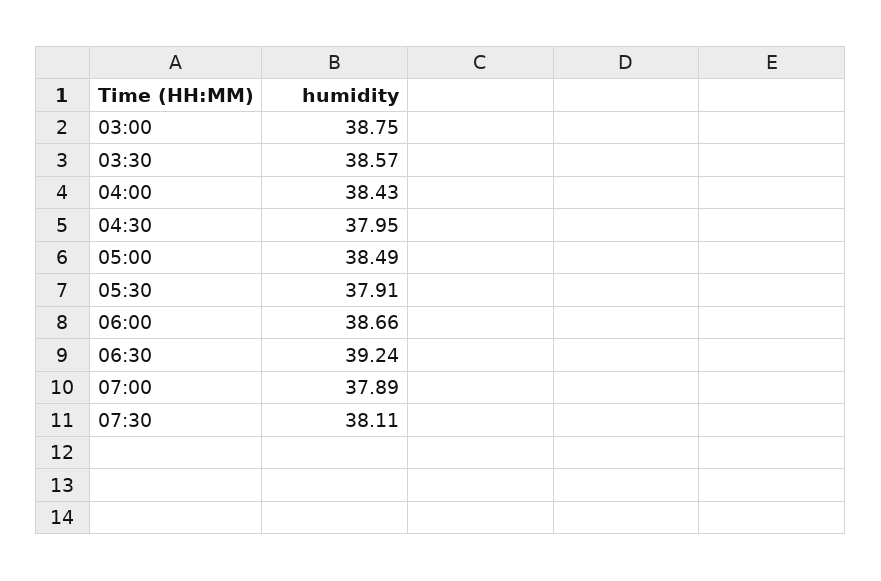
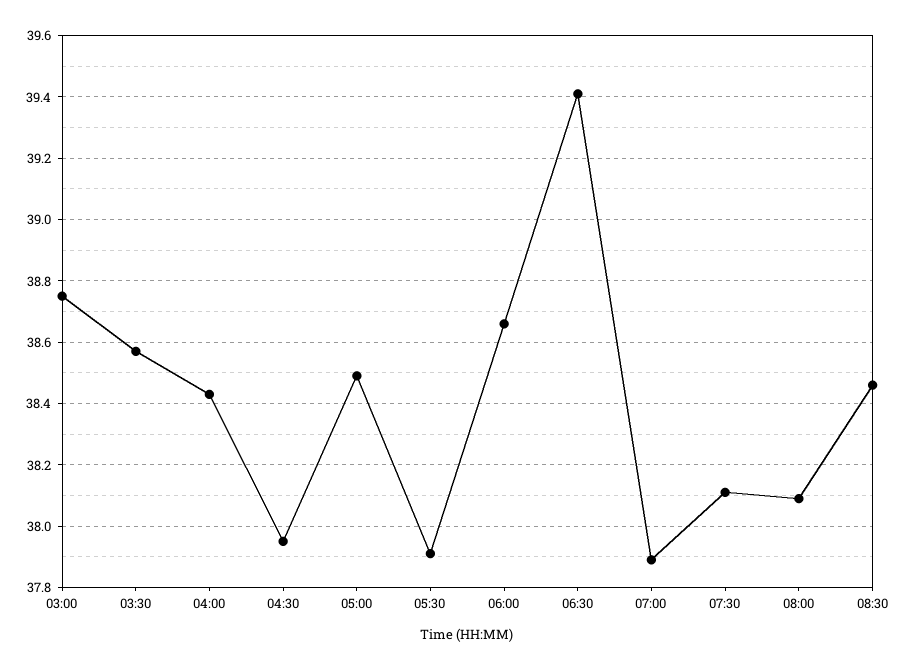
06:30: 39.24 -> 39.4
08:00: none -> 38.1
08:30: none -> 38.45

